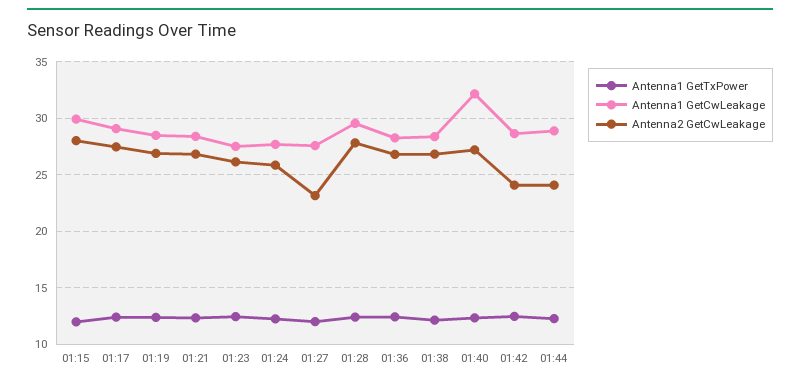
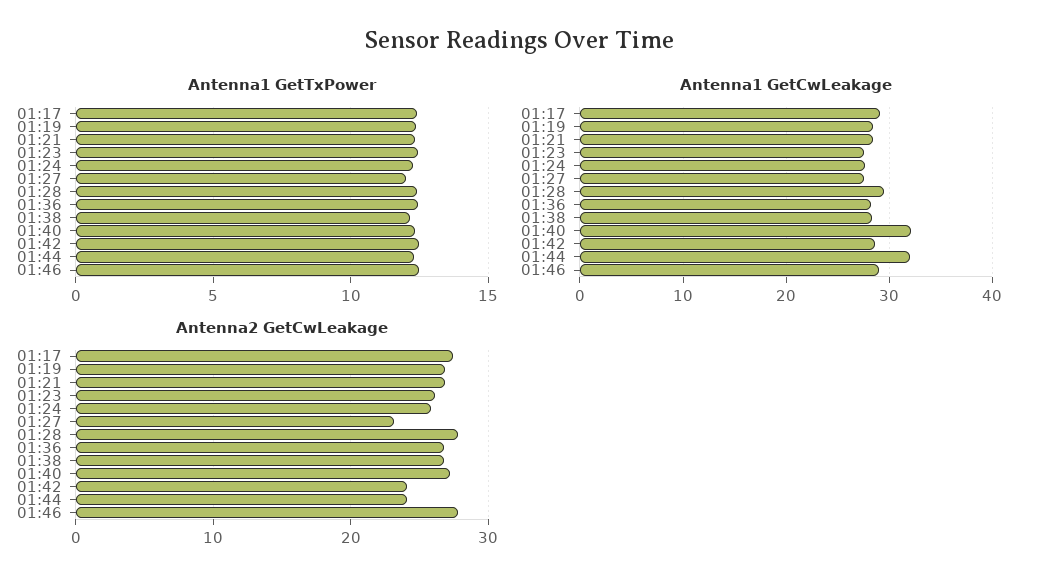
Antenna1 GetTxPower, 01:15: 12 -> none
Antenna1 GetCwLeakage, 01:15: 30 -> none
Antenna2 GetCwLeakage, 01:15: 28 -> none
Antenna1 GetCwLeakage, 01:44: 29 -> 32
Antenna1 GetTxPower, 01:46: none -> 12.5
Antenna1 GetCwLeakage, 01:46: none -> 29
Antenna2 GetCwLeakage, 01:46: none -> 28

